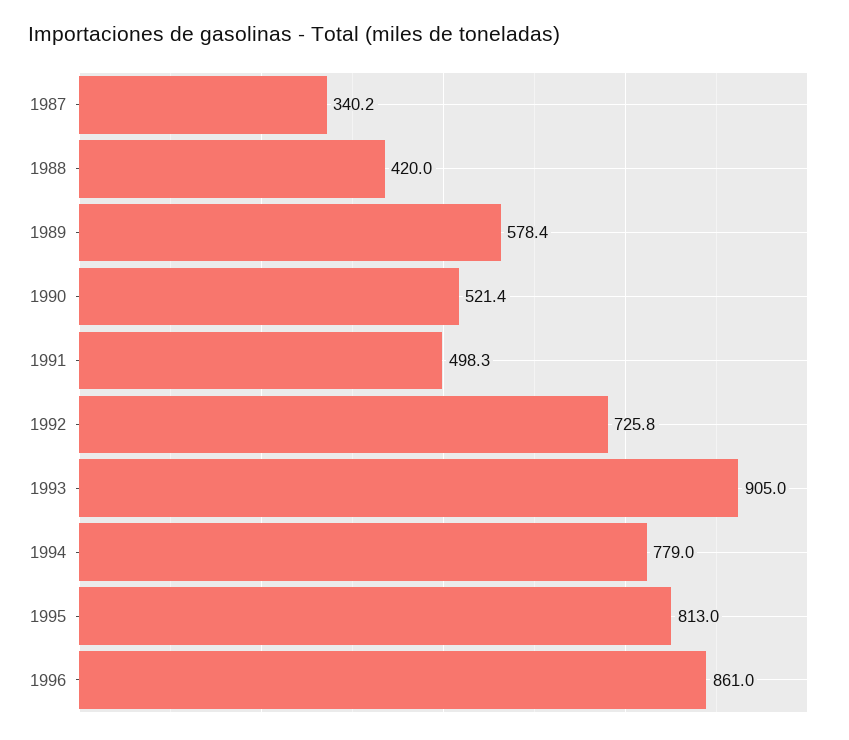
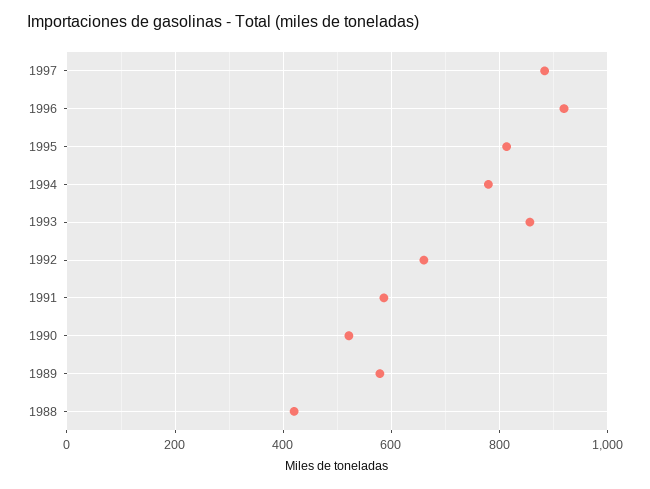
1987: 340.2 -> none
1991: 498.3 -> 580
1992: 725.8 -> 660
1993: 905 -> 860
1996: 861 -> 920
1997: none -> 880

